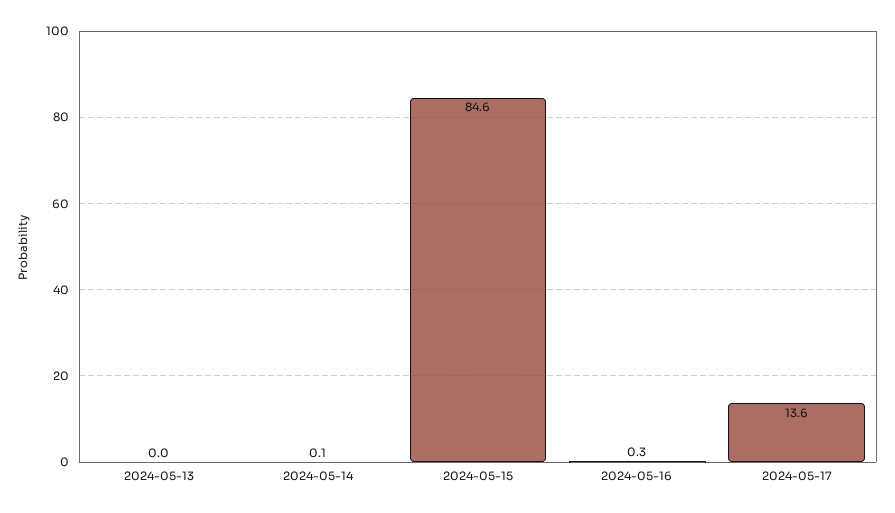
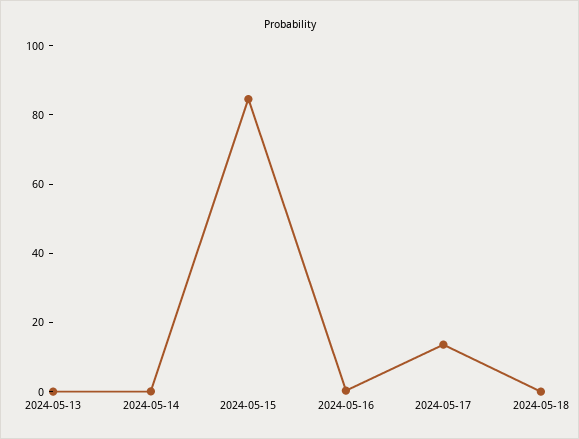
2024-05-18: none -> 0

